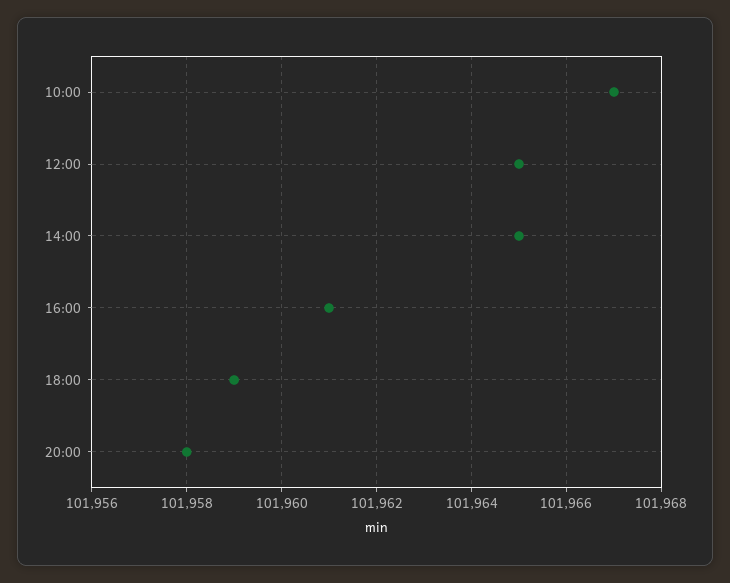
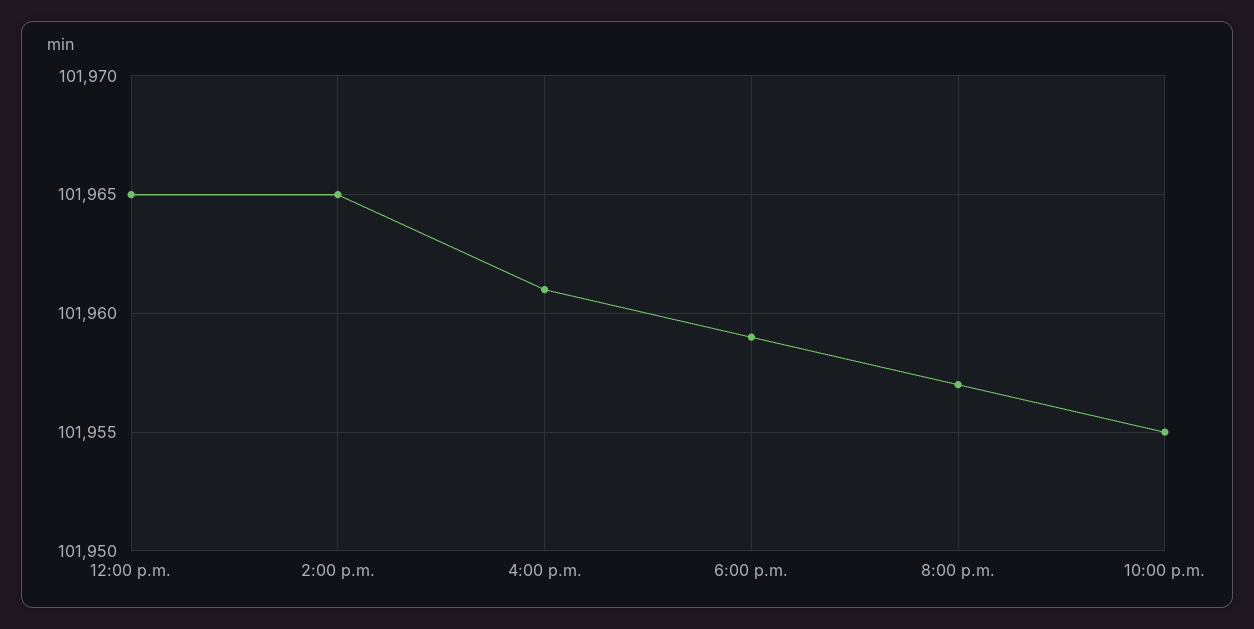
10:00: 101967 -> none
20:00: 101958 -> 101957
10:00 p.m.: none -> 101955

